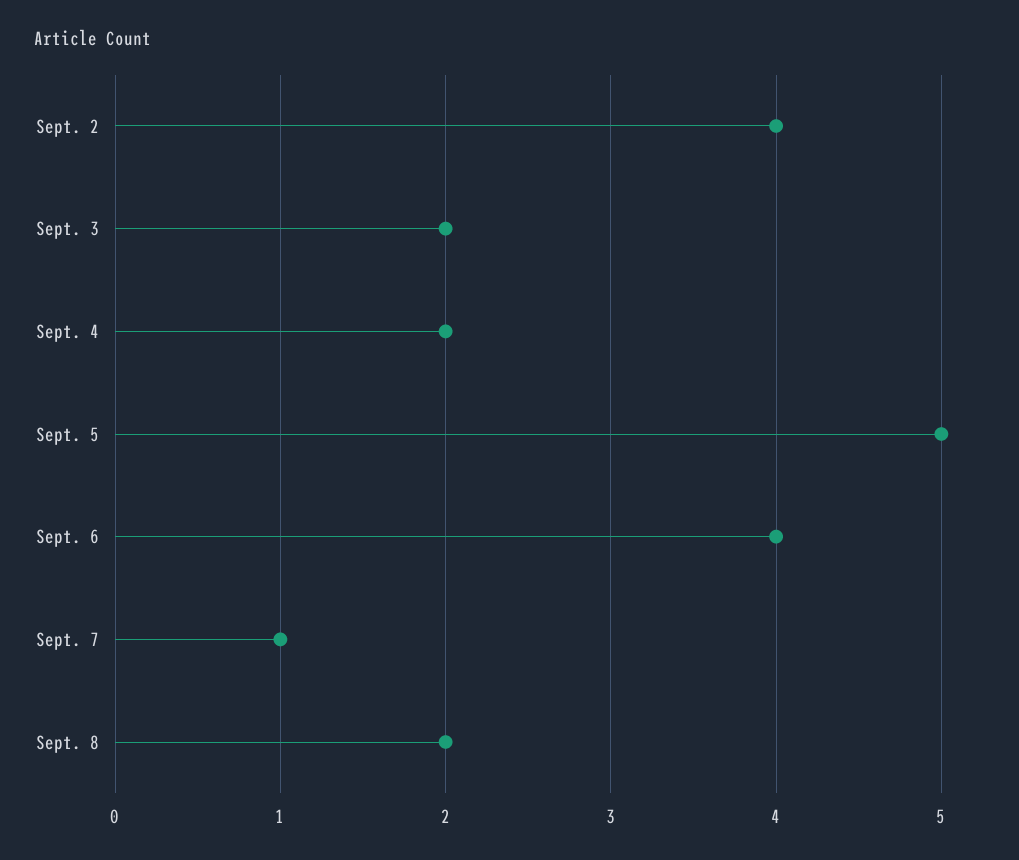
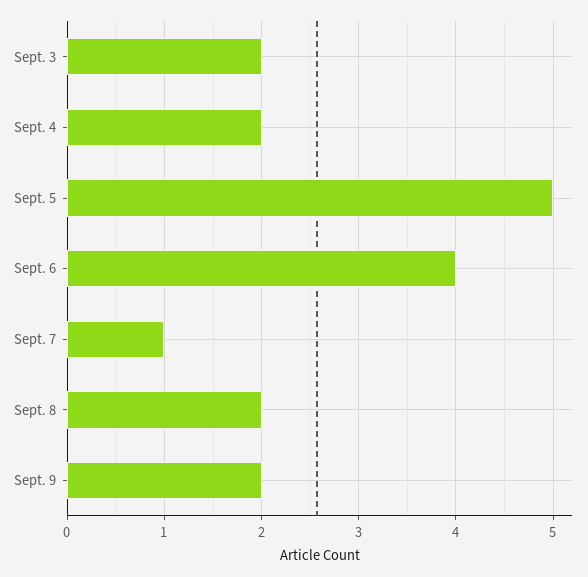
Sept. 2: 4 -> none
Sept. 9: none -> 2

